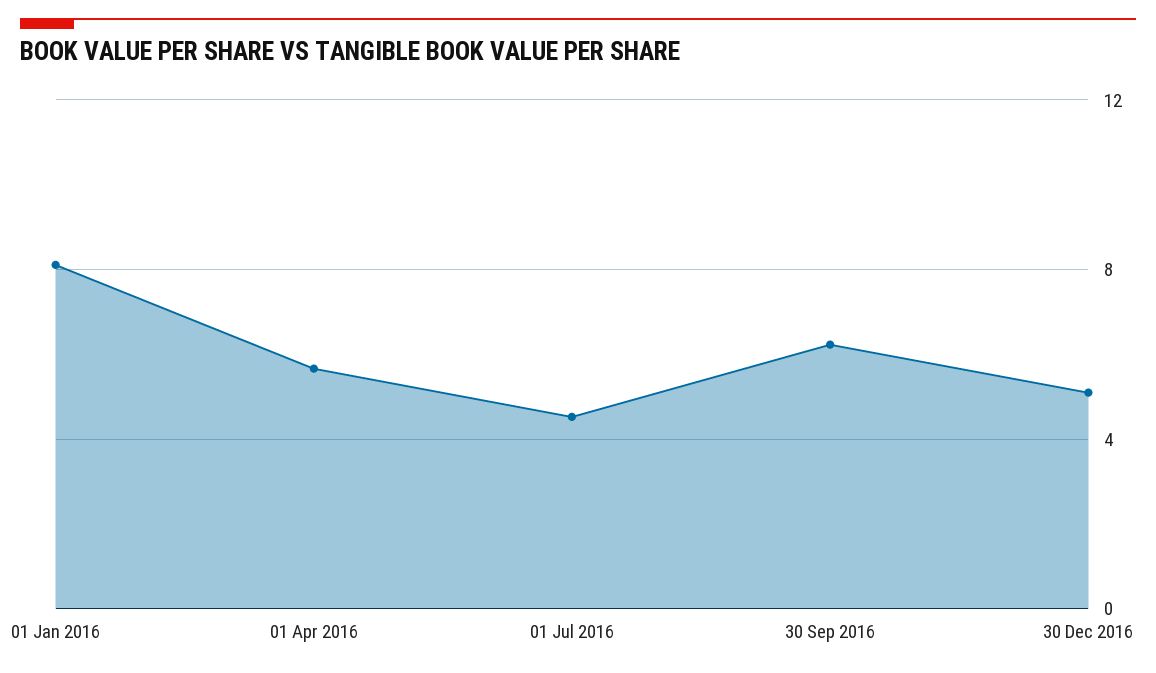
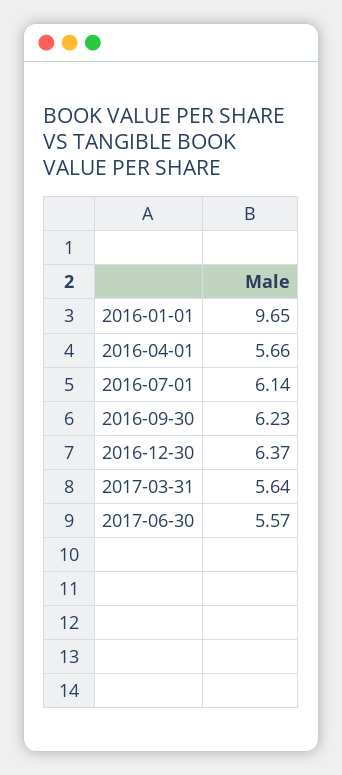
01 Jan 2016: 8 -> 9.65
01 Jul 2016: 4.5 -> 6.14
30 Dec 2016: 5 -> 6.37
2017-03-31: none -> 5.64
2017-06-30: none -> 5.57

